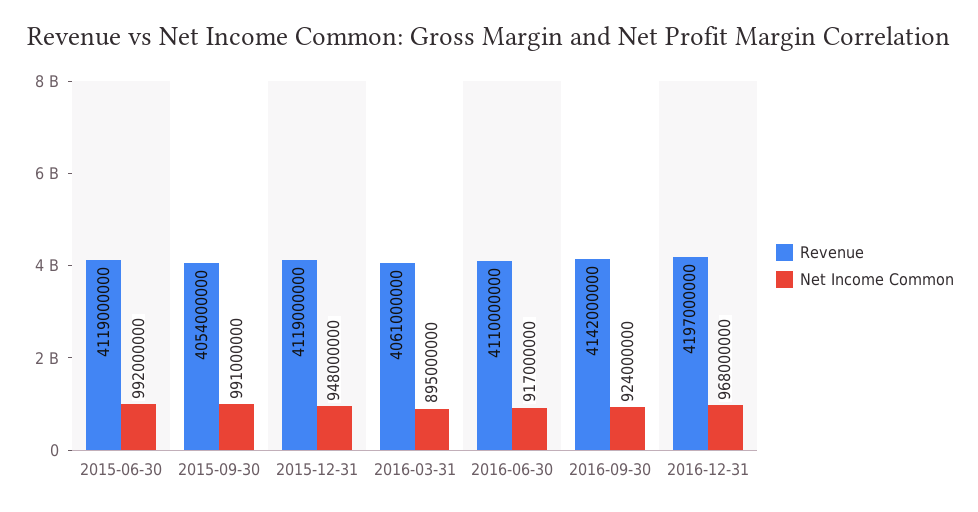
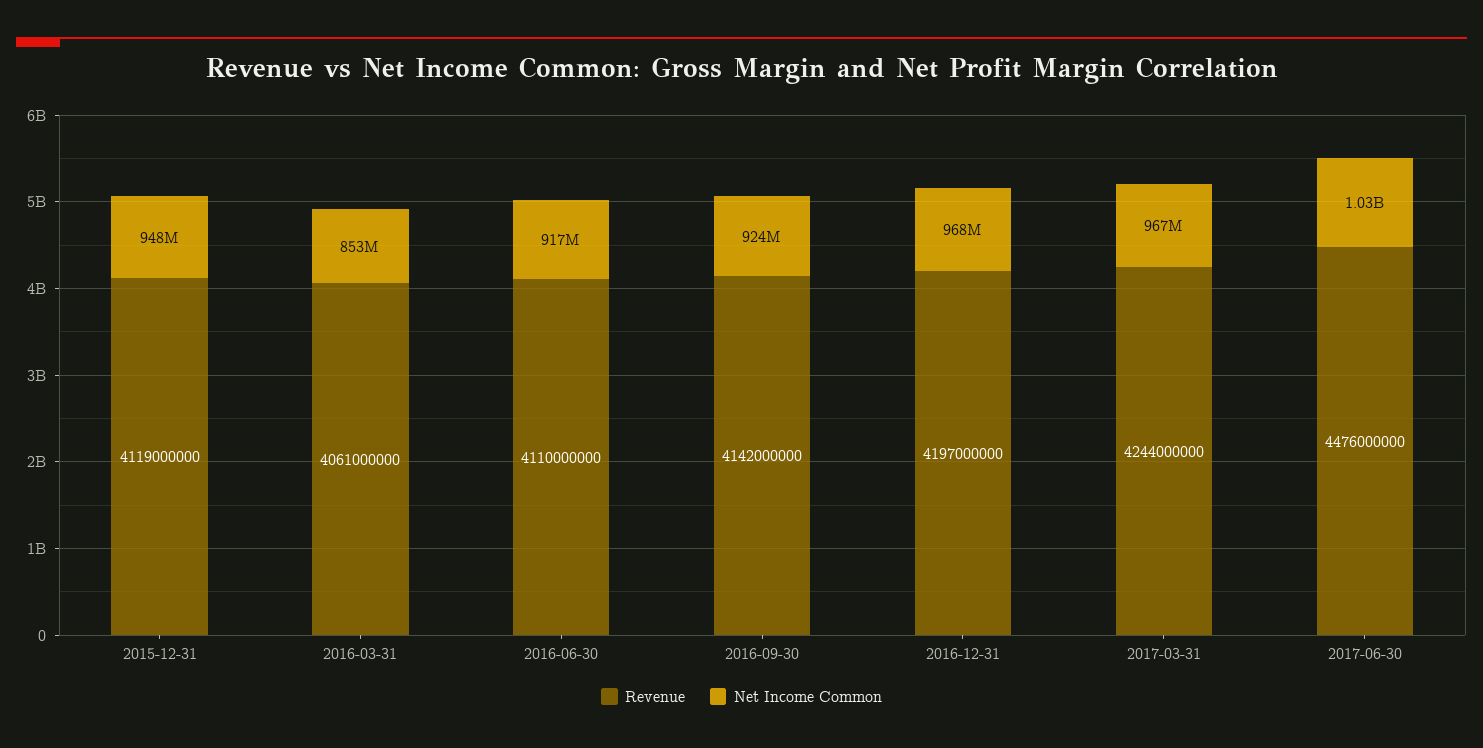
Revenue, 2015-06-30: 4119000000 -> none
Net Income Common, 2015-06-30: 992000000 -> none
Revenue, 2015-09-30: 4054000000 -> none
Net Income Common, 2015-09-30: 991000000 -> none
Net Income Common, 2016-03-31: 895000000 -> 853000000
Revenue, 2017-03-31: none -> 4244000000
Net Income Common, 2017-03-31: none -> 967000000
Revenue, 2017-06-30: none -> 4476000000
Net Income Common, 2017-06-30: none -> 1030000000

